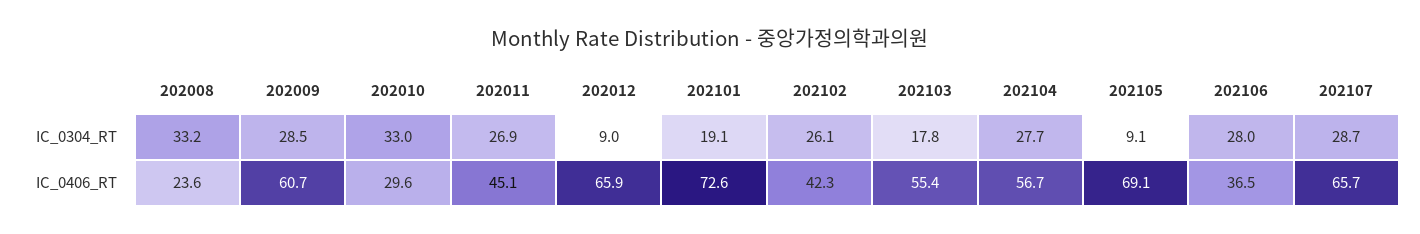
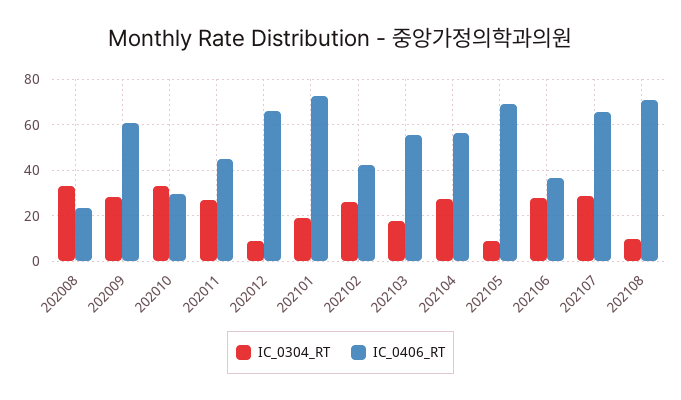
IC_0304_RT, 202108: none -> 10
IC_0406_RT, 202108: none -> 70

